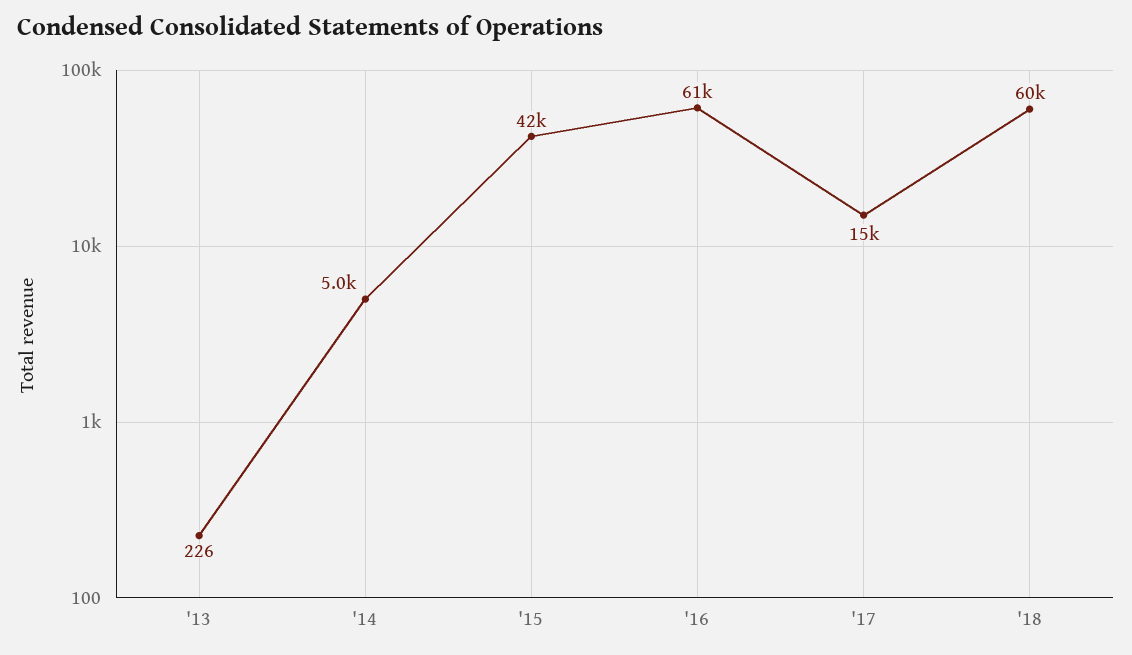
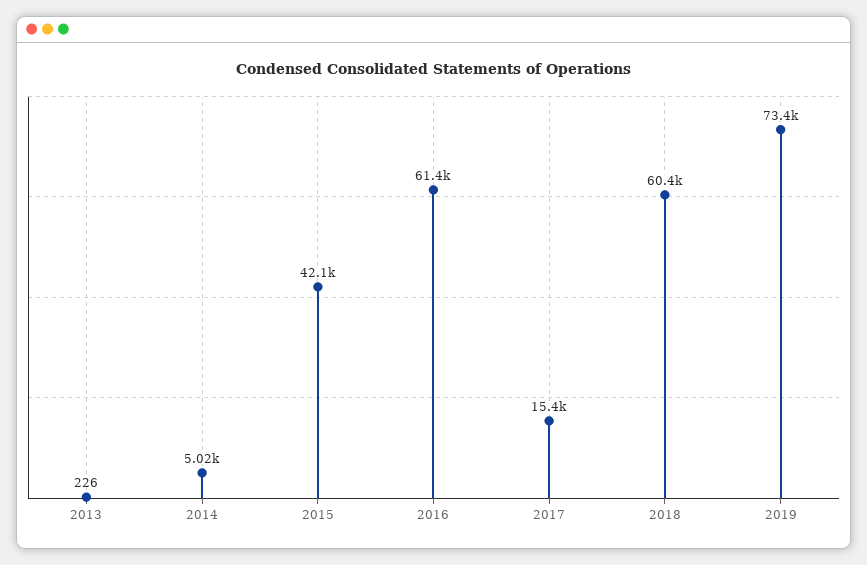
2019: none -> 73400

